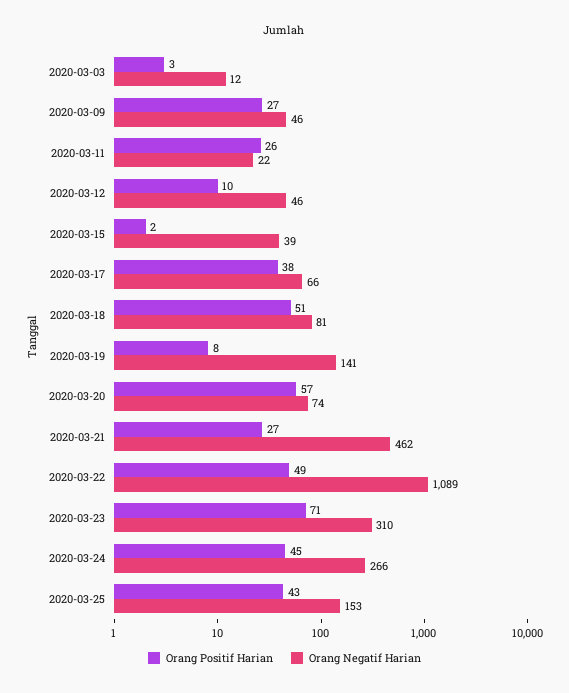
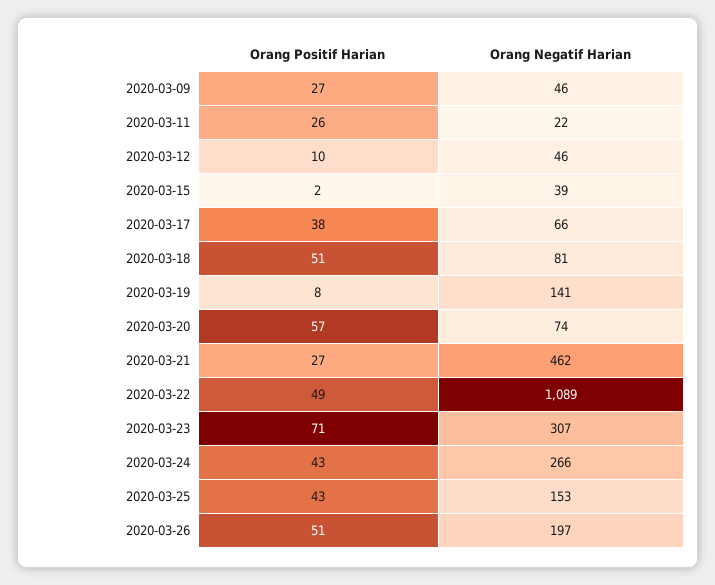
Orang Positif Harian, 2020-03-03: 3 -> none
Orang Negatif Harian, 2020-03-03: 12 -> none
Orang Negatif Harian, 2020-03-23: 310 -> 307
Orang Positif Harian, 2020-03-24: 45 -> 43
Orang Positif Harian, 2020-03-26: none -> 51
Orang Negatif Harian, 2020-03-26: none -> 197

